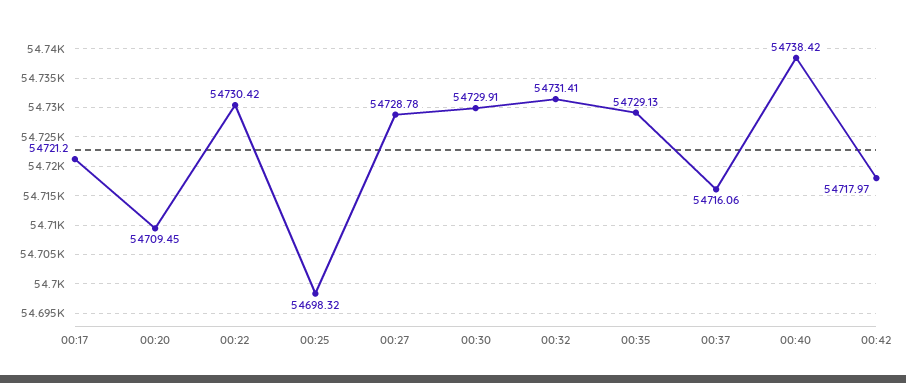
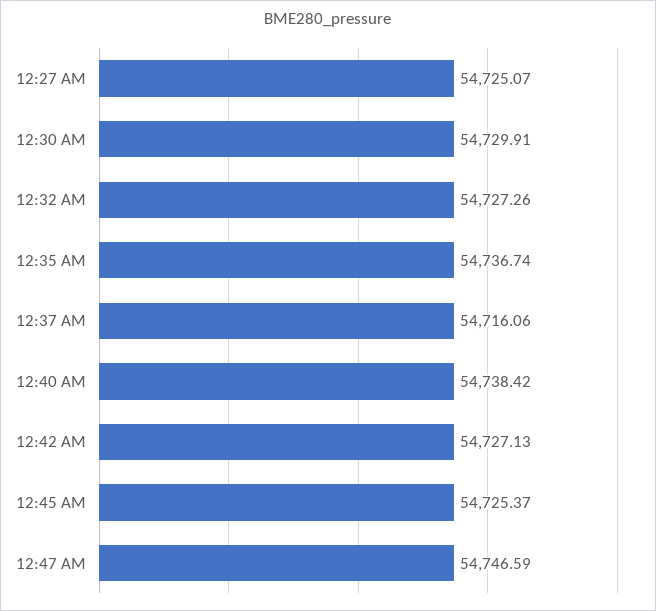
00:17: 54721.2 -> none
00:20: 54709.45 -> none
00:22: 54730.42 -> none
00:25: 54698.32 -> none
00:27: 54728.78 -> 54725.07
00:32: 54731.41 -> 54727.26
00:35: 54729.13 -> 54736.74
00:42: 54717.97 -> 54727.13
12:45 AM: none -> 54725.37
12:47 AM: none -> 54746.59

